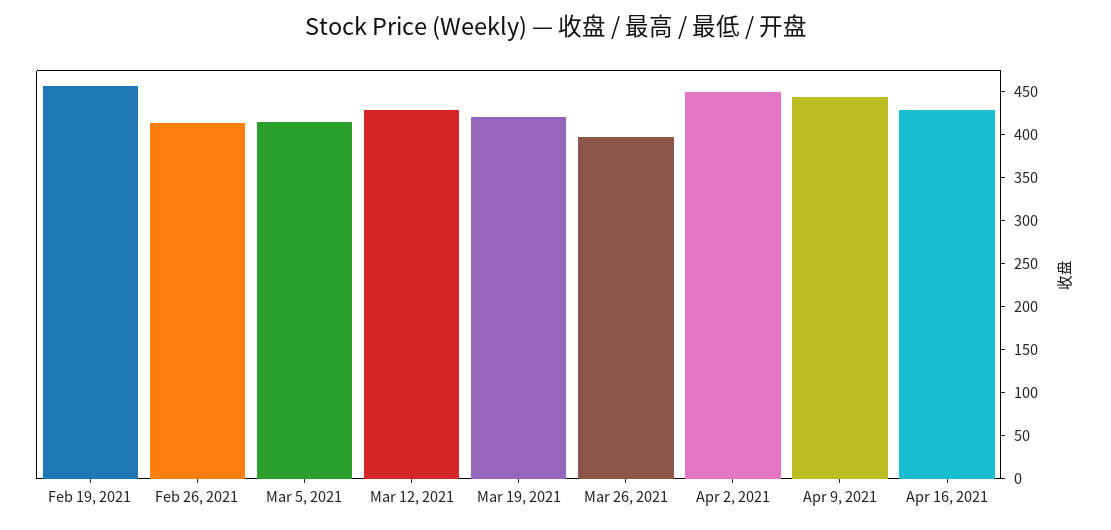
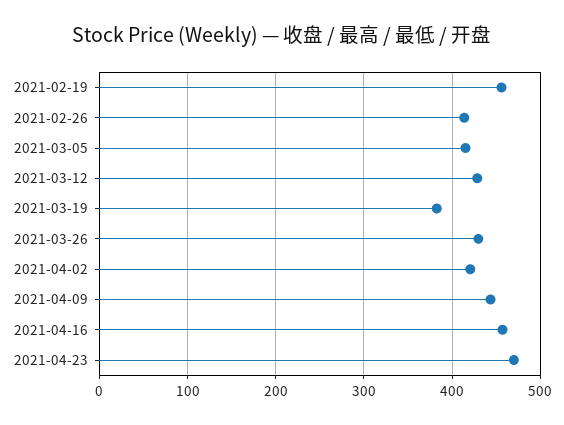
Mar 19, 2021: 420 -> 380
Mar 26, 2021: 400 -> 430
Apr 2, 2021: 450 -> 420
Apr 16, 2021: 430 -> 460
2021-04-23: none -> 470

